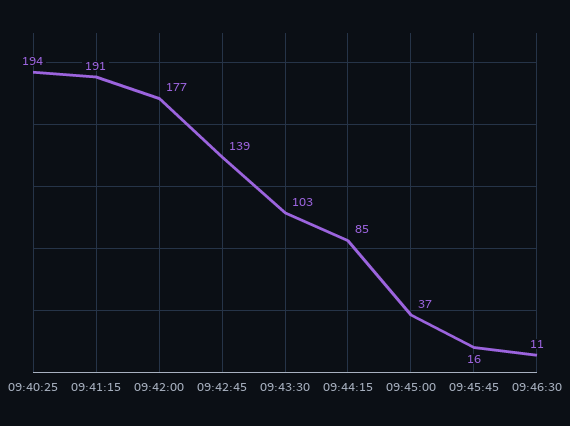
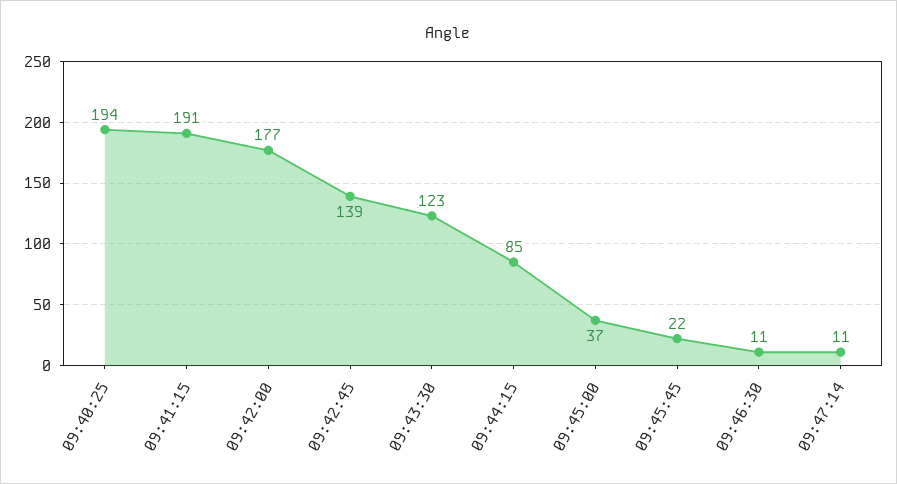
09:43:30: 103 -> 123
09:45:45: 16 -> 22
09:47:14: none -> 11

